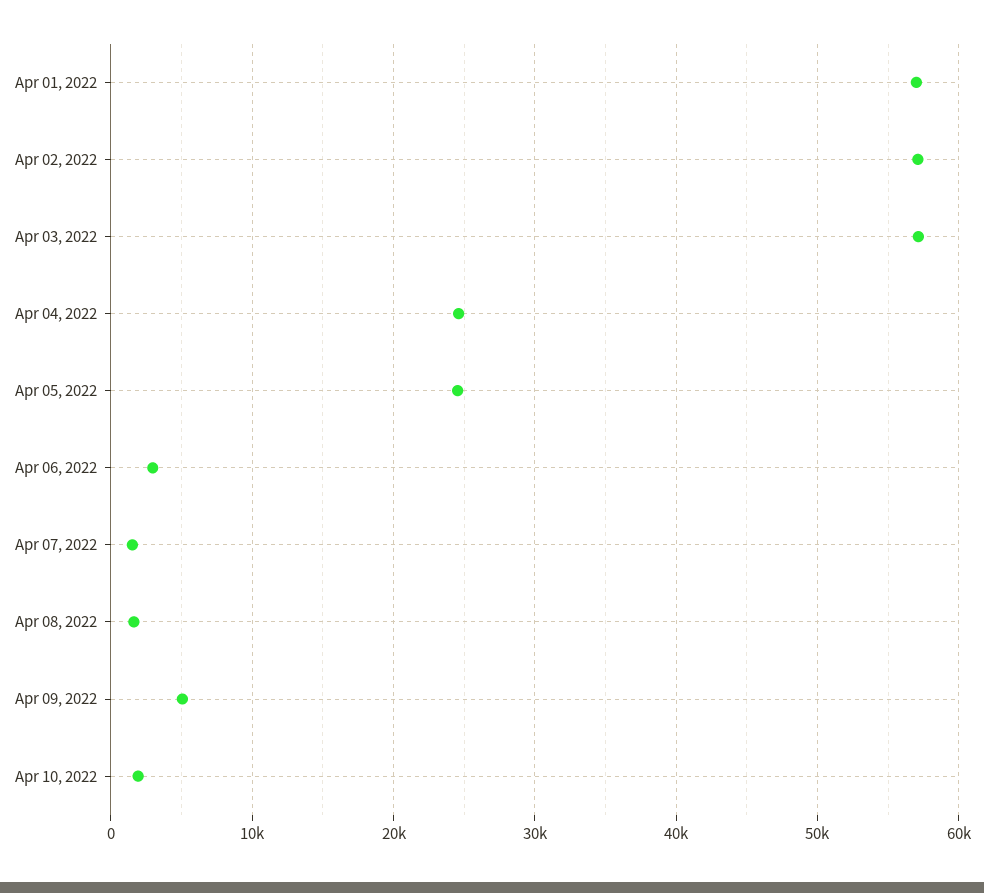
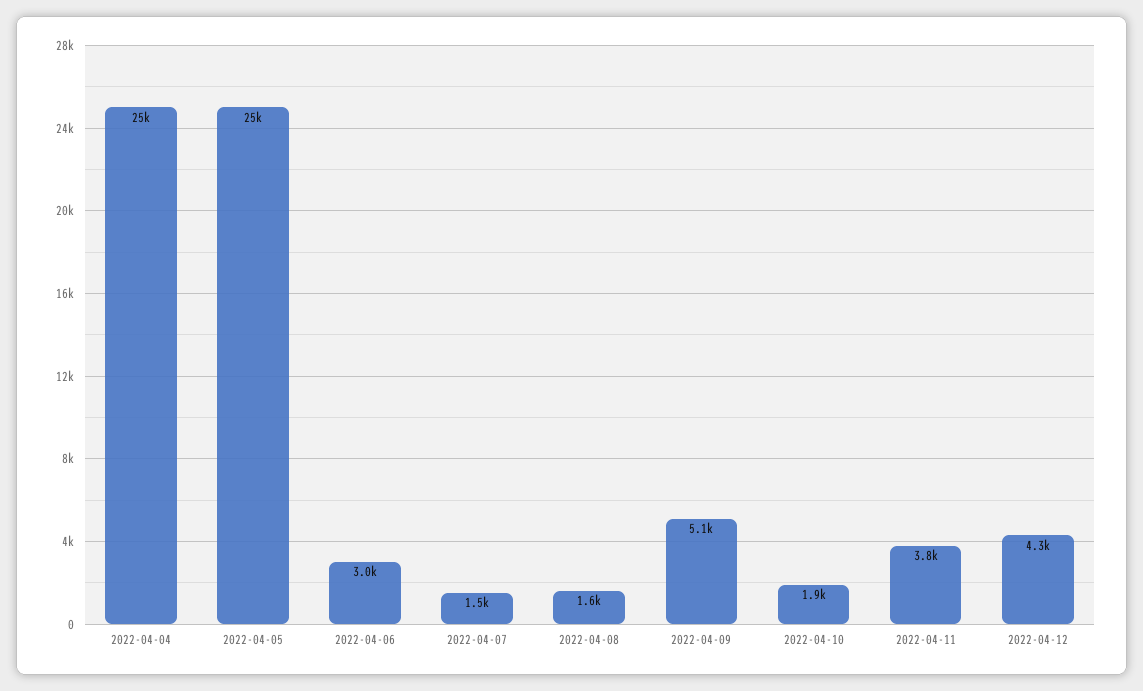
Apr 01, 2022: 57000 -> none
Apr 02, 2022: 57000 -> none
Apr 03, 2022: 57000 -> none
2022-04-11: none -> 3800
2022-04-12: none -> 4300

